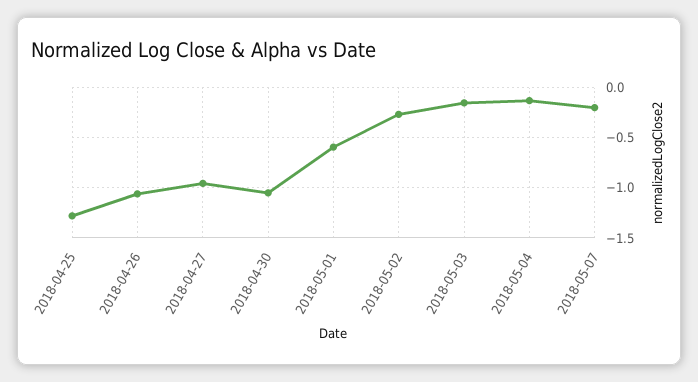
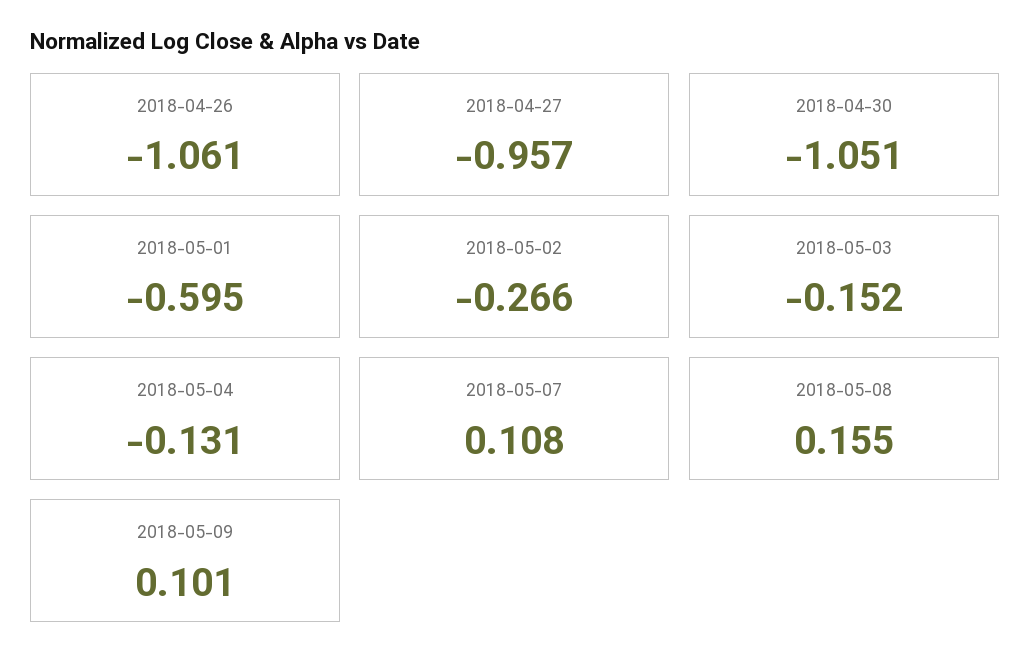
2018-04-25: -1.3 -> none
2018-05-07: -0.2 -> 0.108
2018-05-08: none -> 0.155
2018-05-09: none -> 0.101

